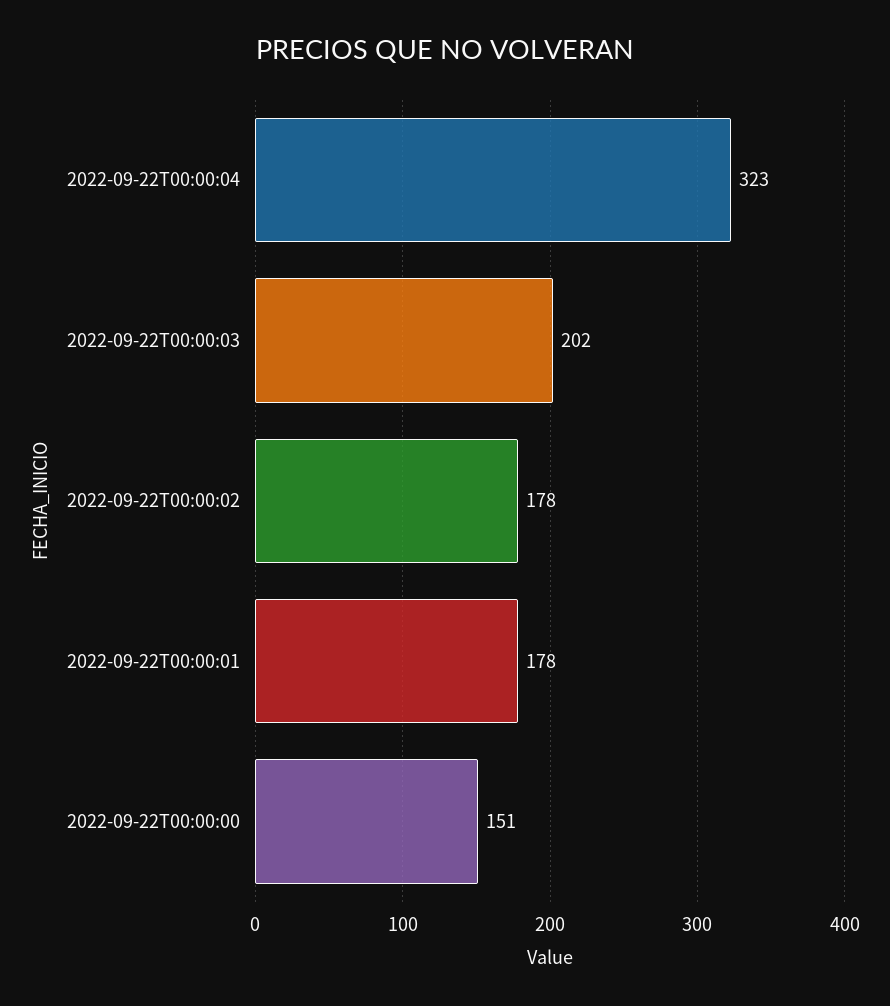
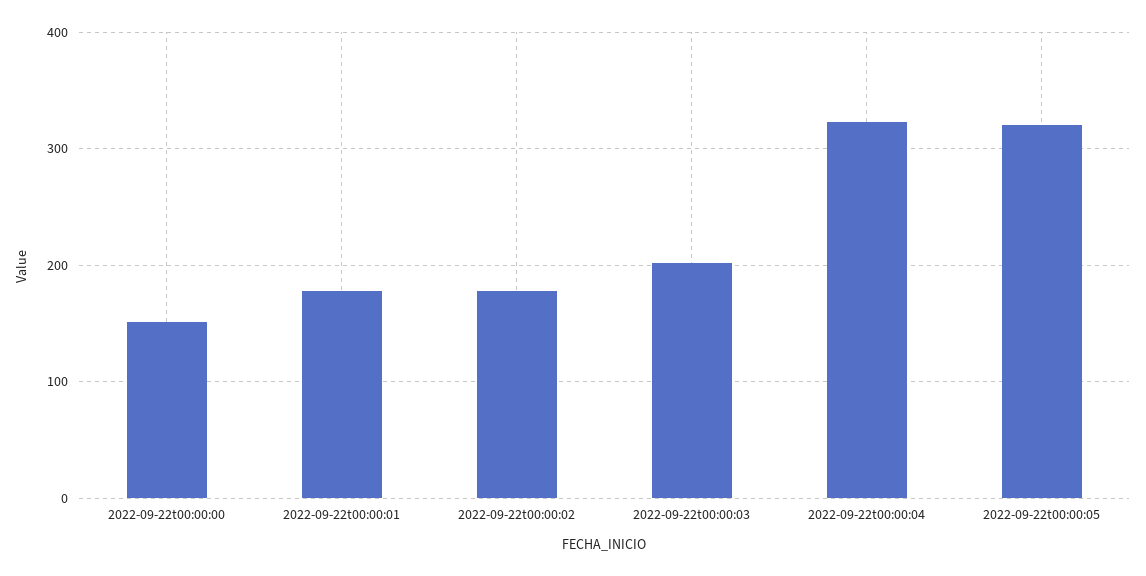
2022-09-22t00:00:05: none -> 320

